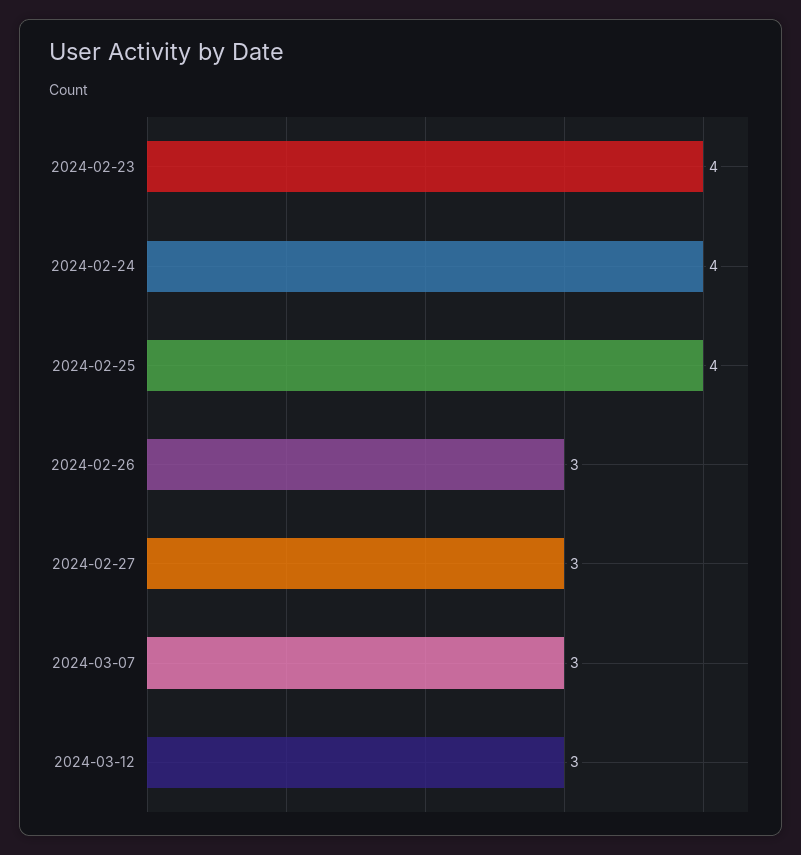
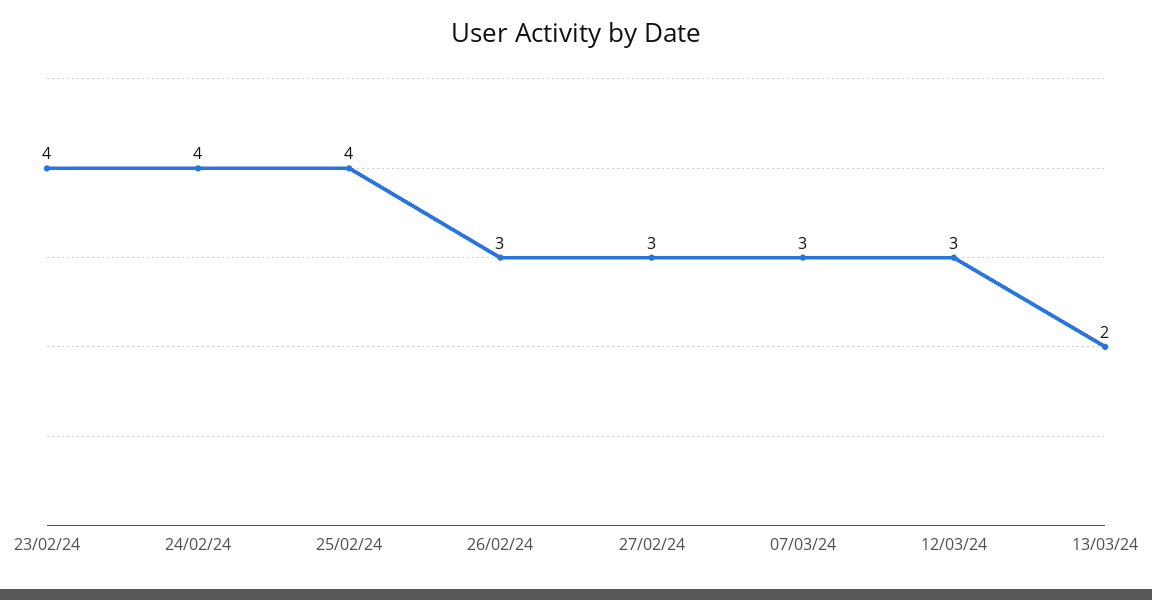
13/03/24: none -> 2

